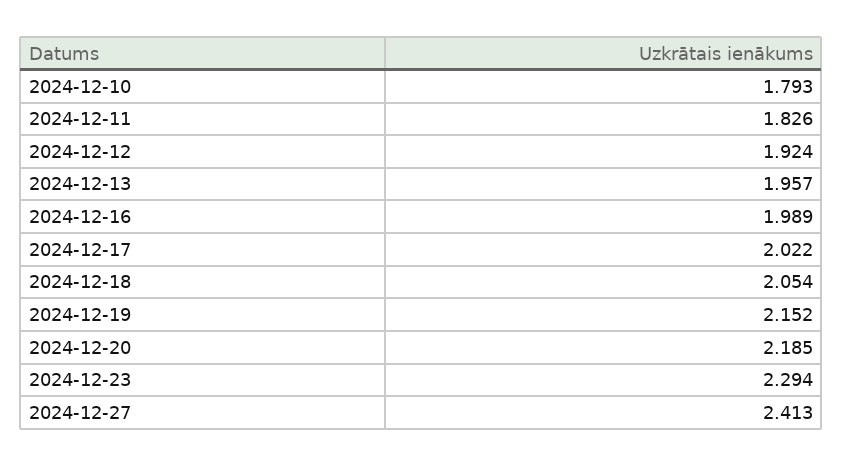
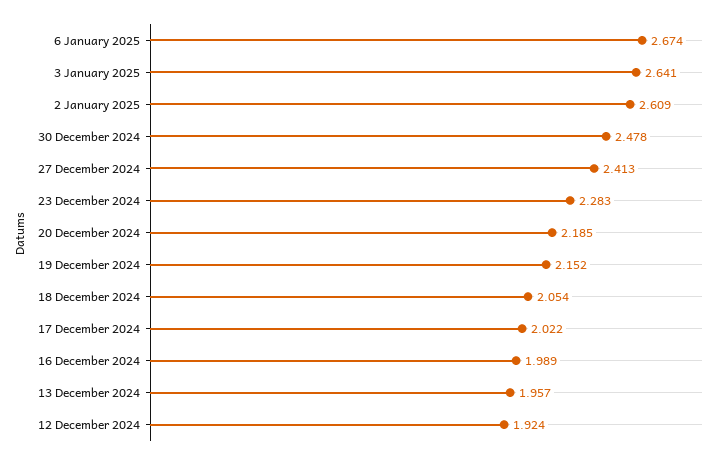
2024-12-10: 1.793 -> none
2024-12-11: 1.826 -> none
2024-12-23: 2.294 -> 2.283
6 January 2025: none -> 2.674
3 January 2025: none -> 2.641
2 January 2025: none -> 2.609
30 December 2024: none -> 2.478

